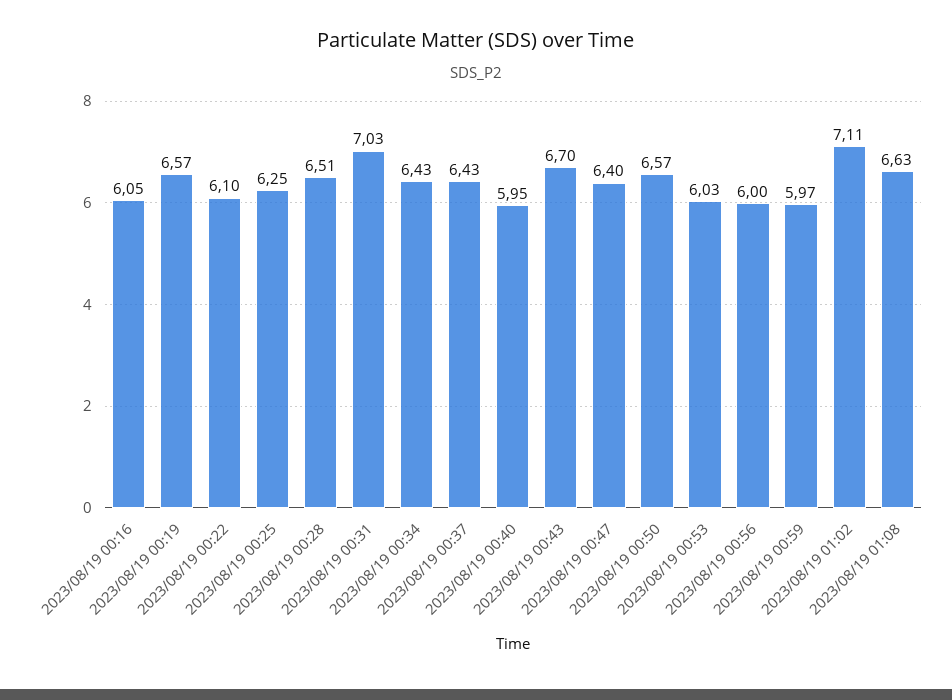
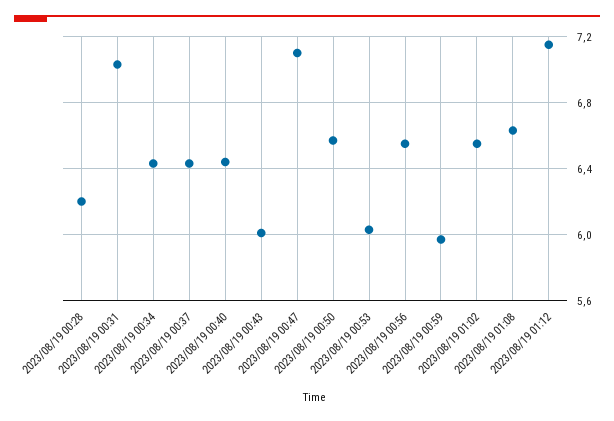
2023/08/19 00:16: 6.05 -> none
2023/08/19 00:19: 6.57 -> none
2023/08/19 00:22: 6.1 -> none
2023/08/19 00:25: 6.25 -> none
2023/08/19 00:28: 6.51 -> 6.2
2023/08/19 00:40: 5.95 -> 6.45
2023/08/19 00:43: 6.7 -> 6
2023/08/19 00:47: 6.4 -> 7.1
2023/08/19 00:56: 6 -> 6.55
2023/08/19 01:02: 7.11 -> 6.55
2023/08/19 01:12: none -> 7.15

